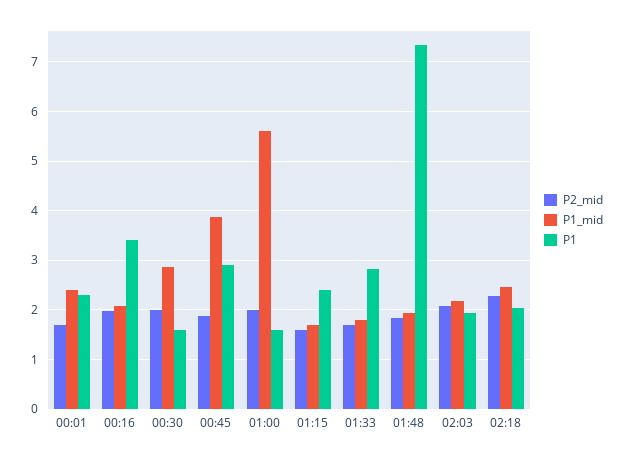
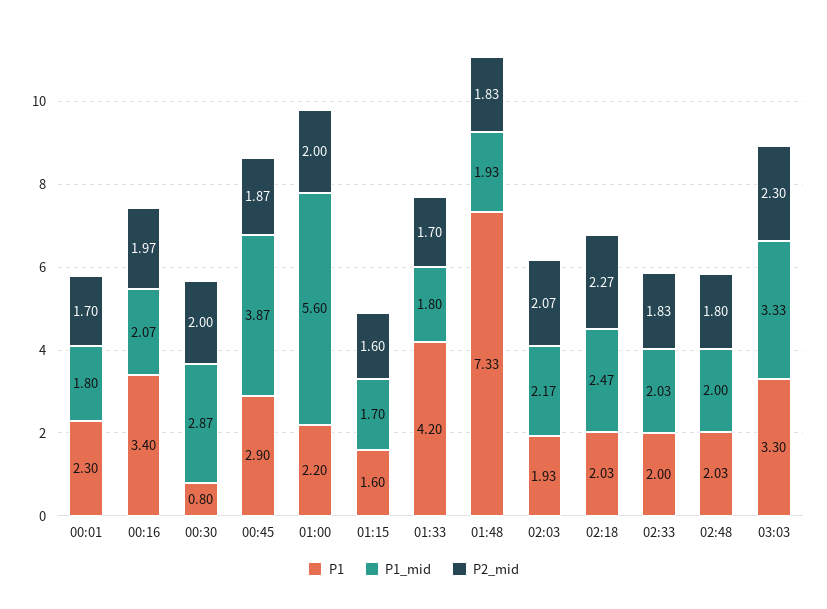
P1_mid, 00:01: 2.4 -> 1.8
P1, 00:30: 1.6 -> 0.8
P1, 01:00: 1.6 -> 2.2
P1, 01:15: 2.4 -> 1.6
P1, 01:33: 2.8 -> 4.2
P1, 02:33: none -> 2
P1_mid, 02:33: none -> 2.03
P2_mid, 02:33: none -> 1.83
P1, 02:48: none -> 2.03
P1_mid, 02:48: none -> 2
P2_mid, 02:48: none -> 1.8
P1, 03:03: none -> 3.3
P1_mid, 03:03: none -> 3.33
P2_mid, 03:03: none -> 2.3

